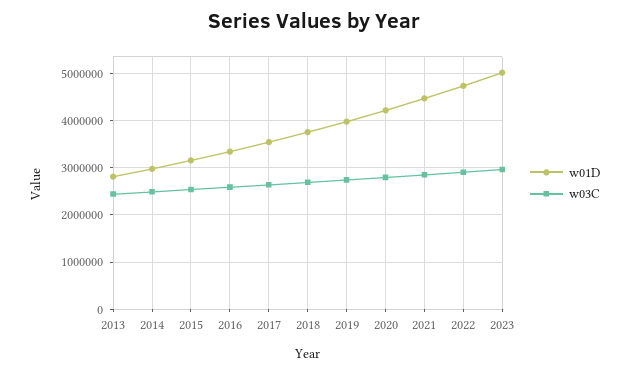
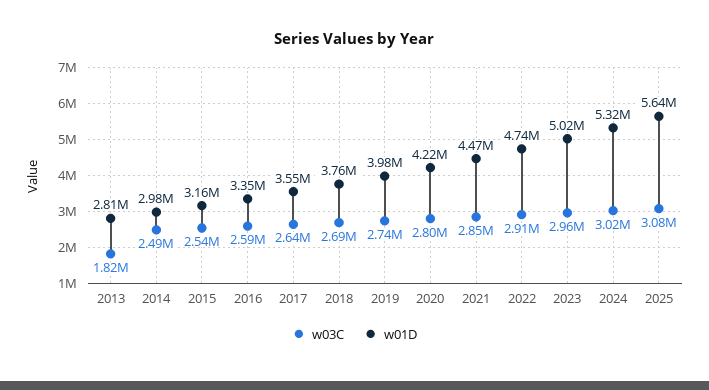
w03C, 2013: 2400000 -> 1820000
w03C, 2024: none -> 3020000
w01D, 2024: none -> 5320000
w03C, 2025: none -> 3080000
w01D, 2025: none -> 5640000

